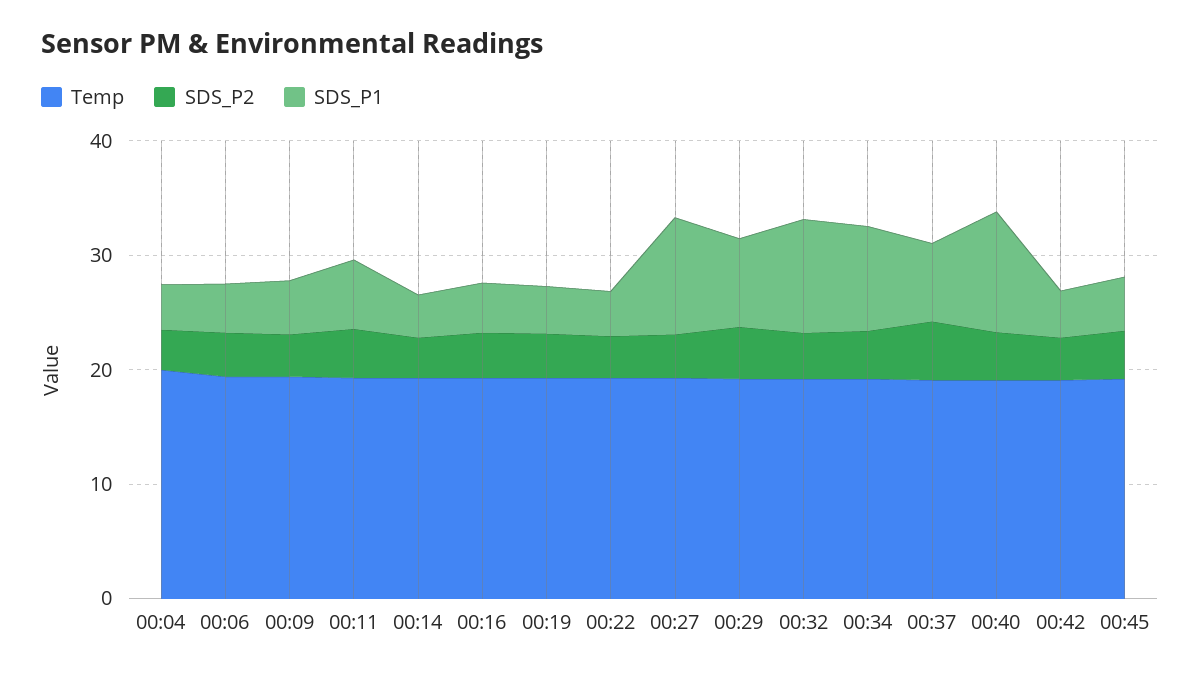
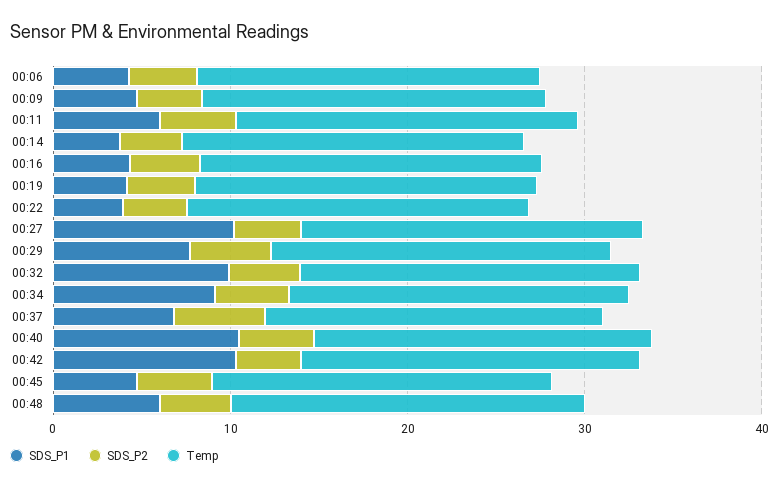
Temp, 00:04: 20 -> none
SDS_P2, 00:04: 4 -> none
SDS_P1, 00:04: 4 -> none
SDS_P1, 00:42: 4 -> 10
SDS_P1, 00:48: none -> 6
SDS_P2, 00:48: none -> 4
Temp, 00:48: none -> 20

